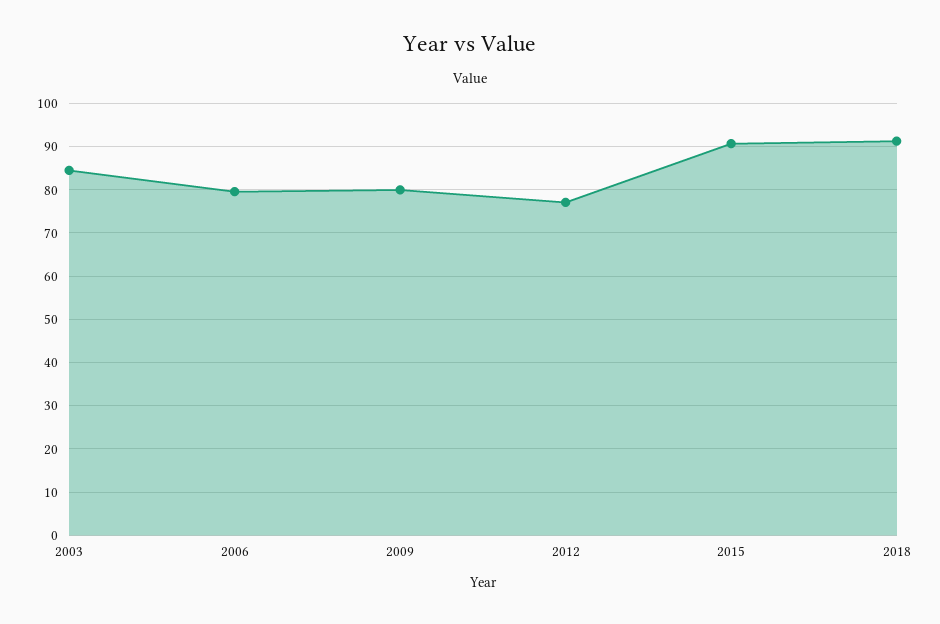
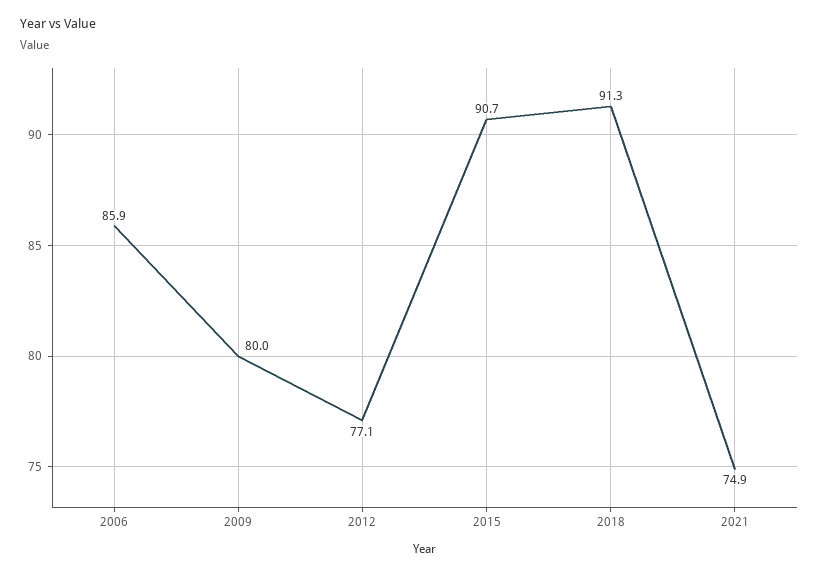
2003: 84 -> none
2006: 80 -> 85.9
2021: none -> 74.9

